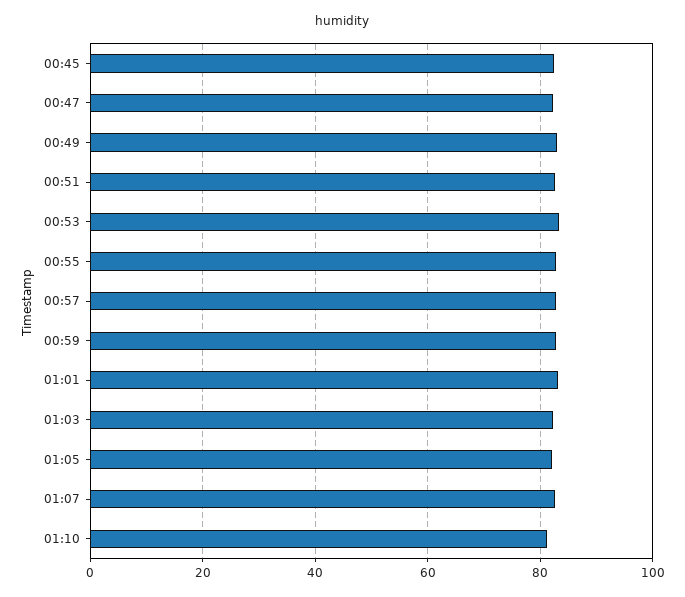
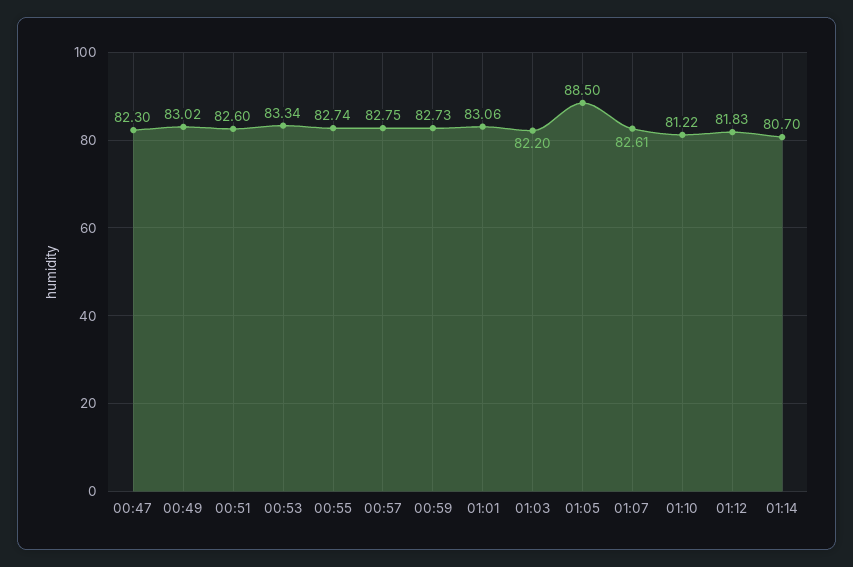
00:45: 82 -> none
01:05: 82 -> 88.5
01:12: none -> 81.83
01:14: none -> 80.7

